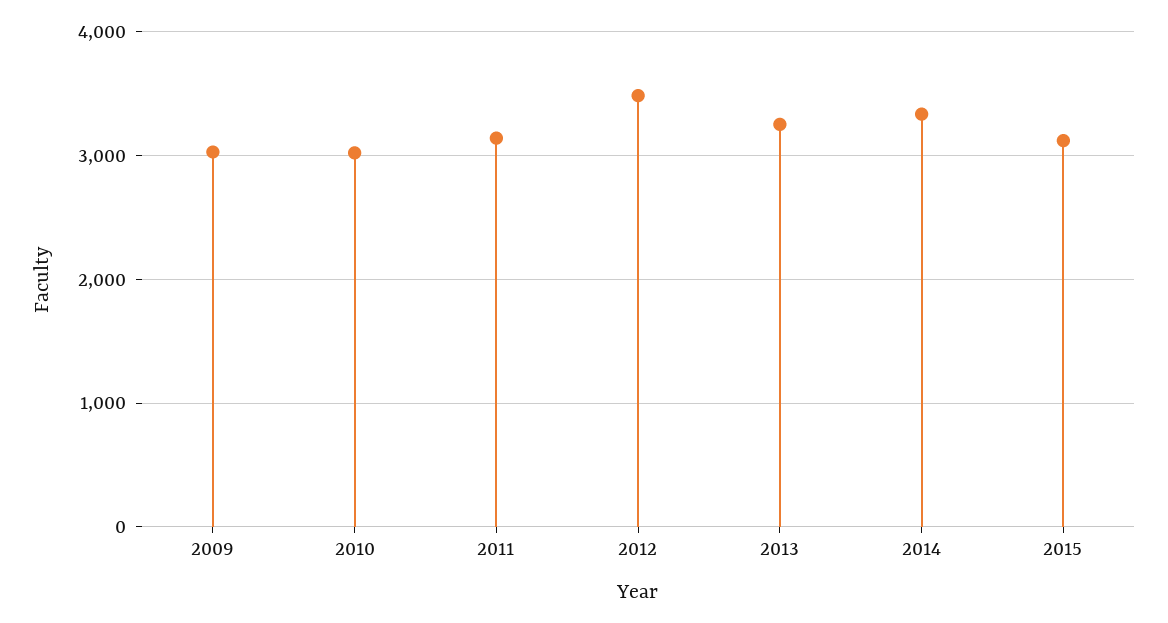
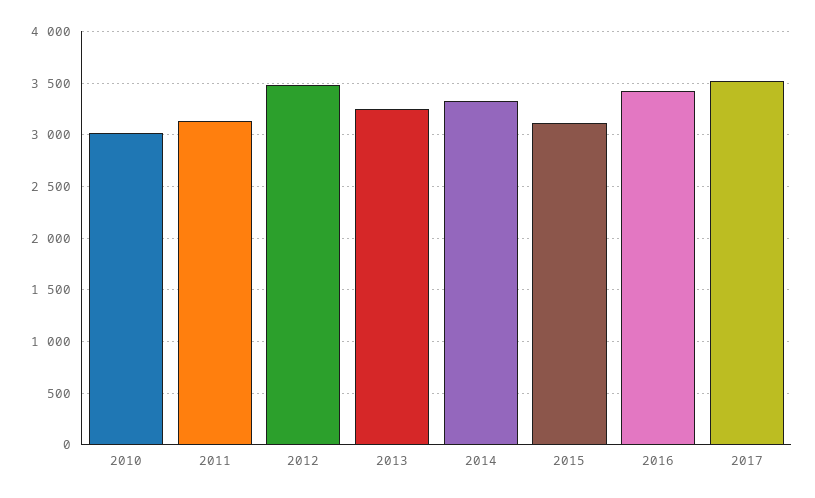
2009: 3000 -> none
2016: none -> 3400
2017: none -> 3500

